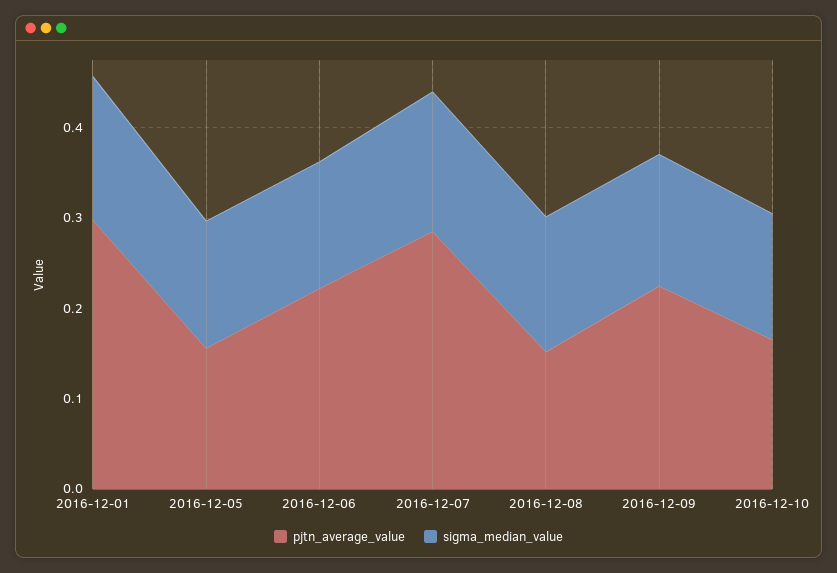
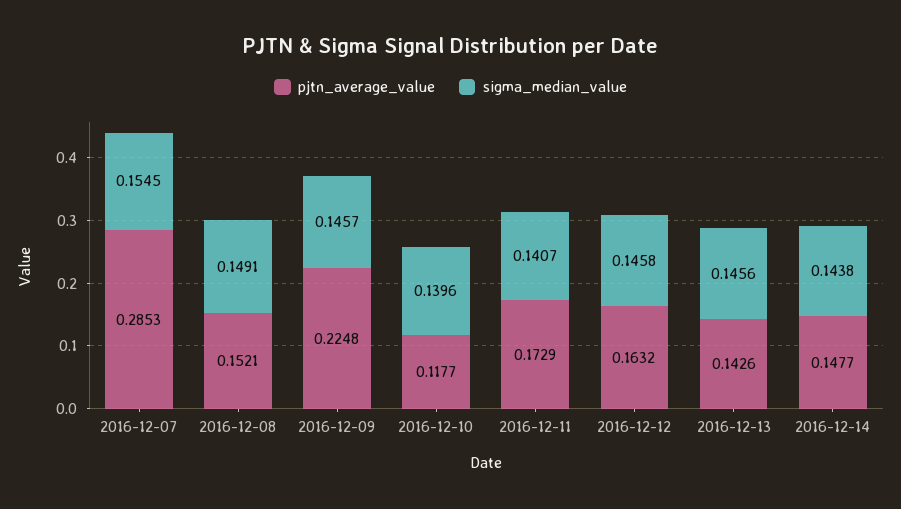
pjtn_average_value, 2016-12-01: 0.3 -> none
sigma_median_value, 2016-12-01: 0.16 -> none
pjtn_average_value, 2016-12-05: 0.16 -> none
sigma_median_value, 2016-12-05: 0.14 -> none
pjtn_average_value, 2016-12-06: 0.22 -> none
sigma_median_value, 2016-12-06: 0.14 -> none
pjtn_average_value, 2016-12-10: 0.16 -> 0.1177
pjtn_average_value, 2016-12-11: none -> 0.1729
sigma_median_value, 2016-12-11: none -> 0.1407
pjtn_average_value, 2016-12-12: none -> 0.1632
sigma_median_value, 2016-12-12: none -> 0.1458
pjtn_average_value, 2016-12-13: none -> 0.1426
sigma_median_value, 2016-12-13: none -> 0.1456
pjtn_average_value, 2016-12-14: none -> 0.1477
sigma_median_value, 2016-12-14: none -> 0.1438

